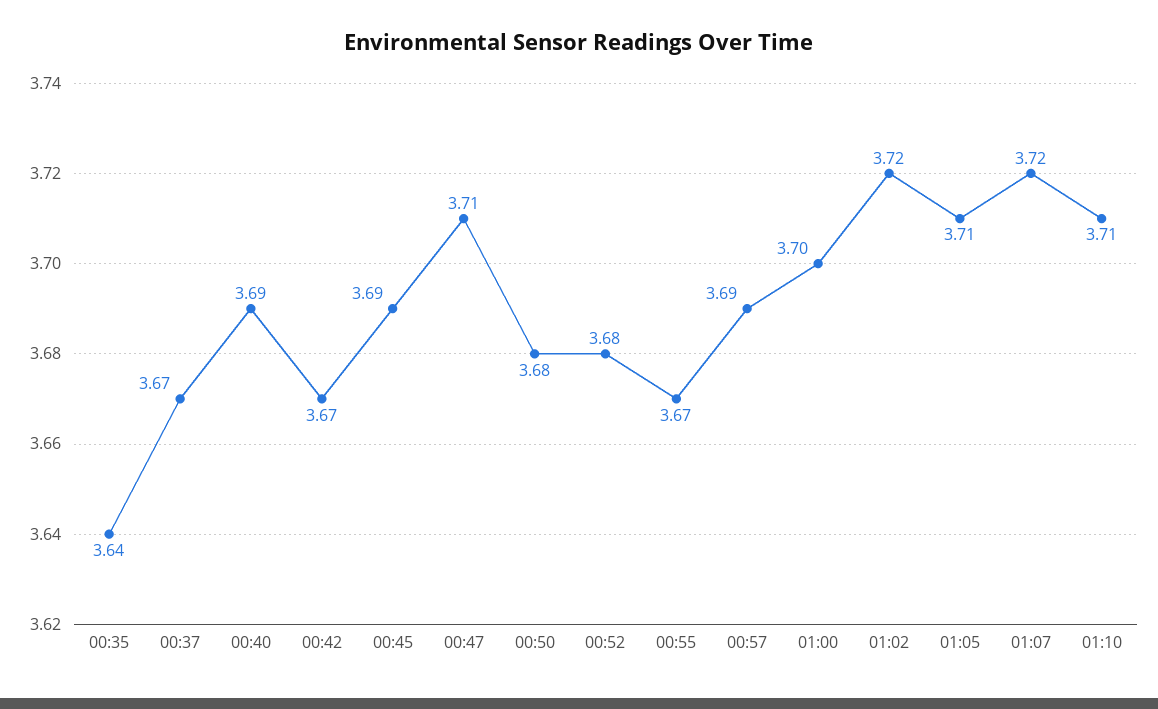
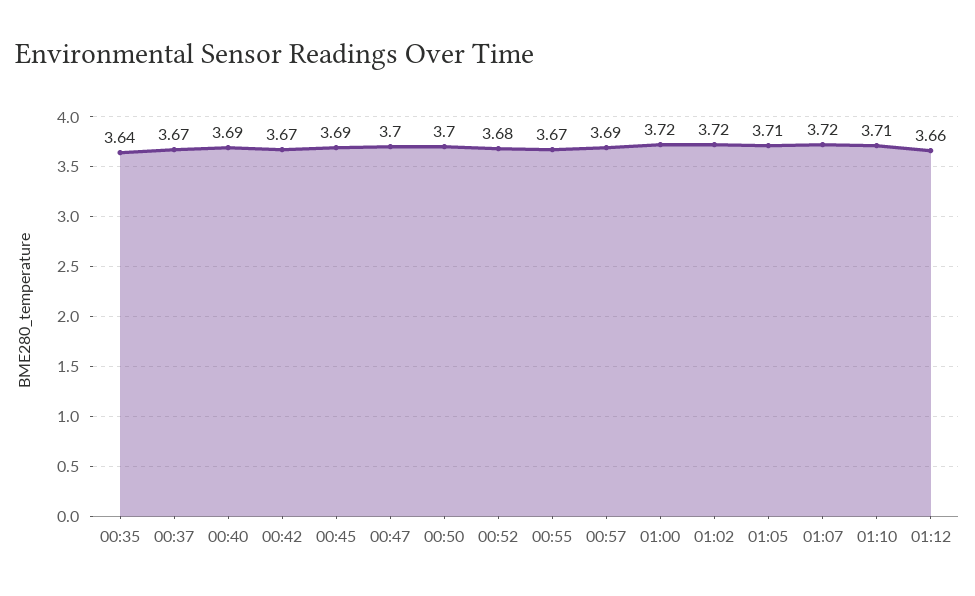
00:47: 3.71 -> 3.7
00:50: 3.68 -> 3.7
01:00: 3.7 -> 3.72
01:12: none -> 3.66

